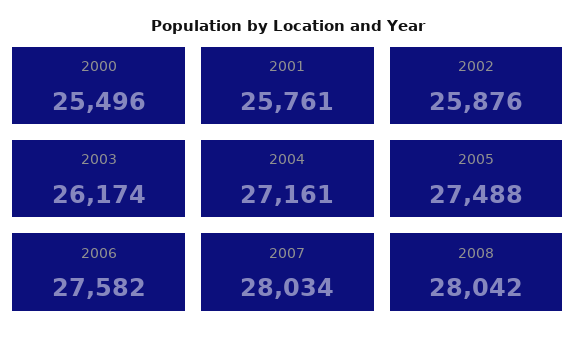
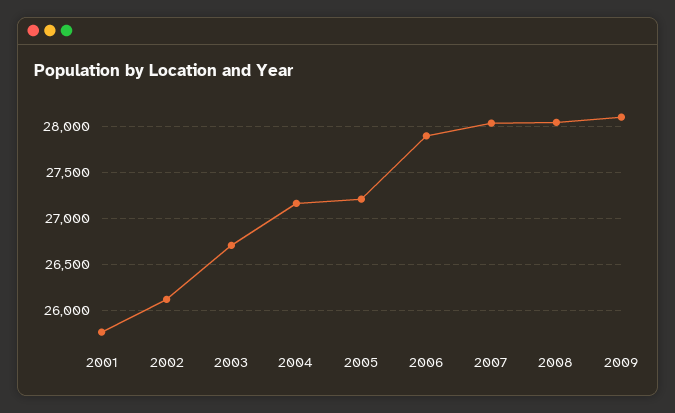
2000: 25496 -> none
2002: 25876 -> 26100
2003: 26174 -> 26700
2005: 27488 -> 27200
2006: 27582 -> 27900
2009: none -> 28100

